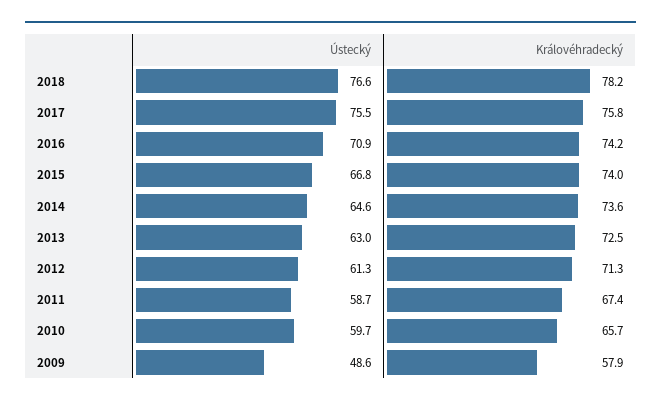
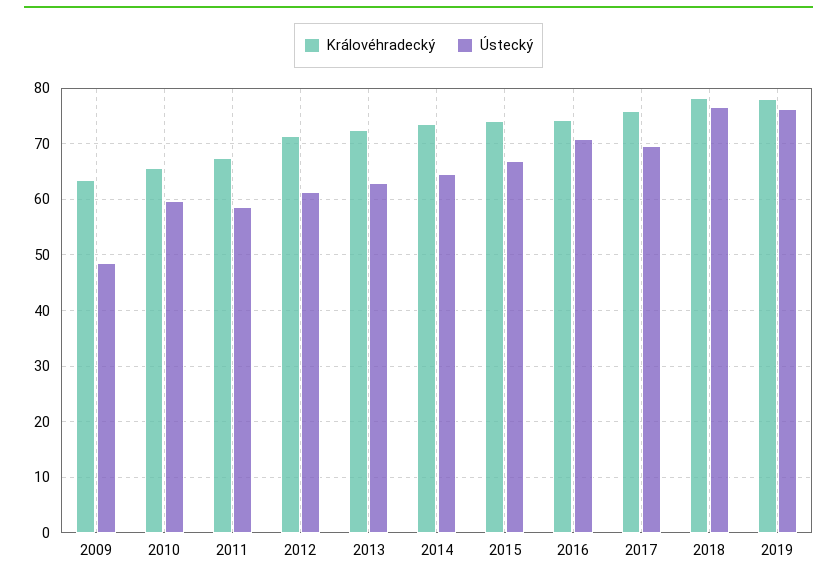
Ústecký, 2017: 75.5 -> 70
Královéhradecký, 2009: 57.9 -> 64
Královéhradecký, 2019: none -> 78
Ústecký, 2019: none -> 76

